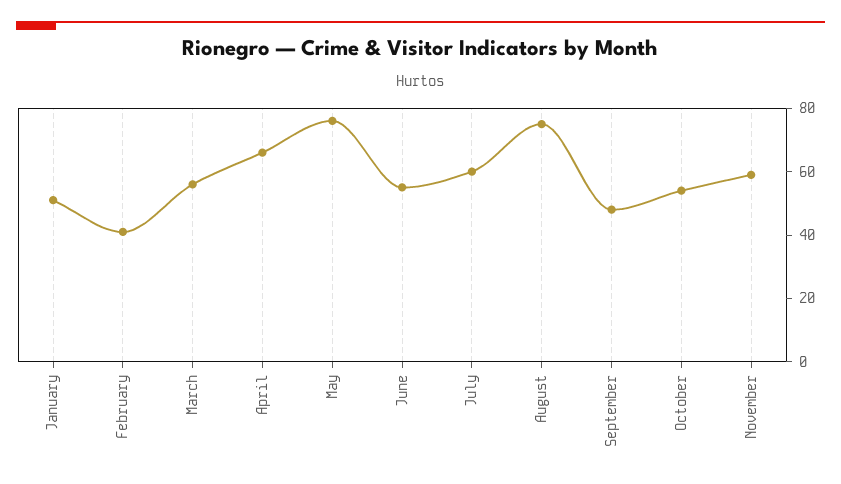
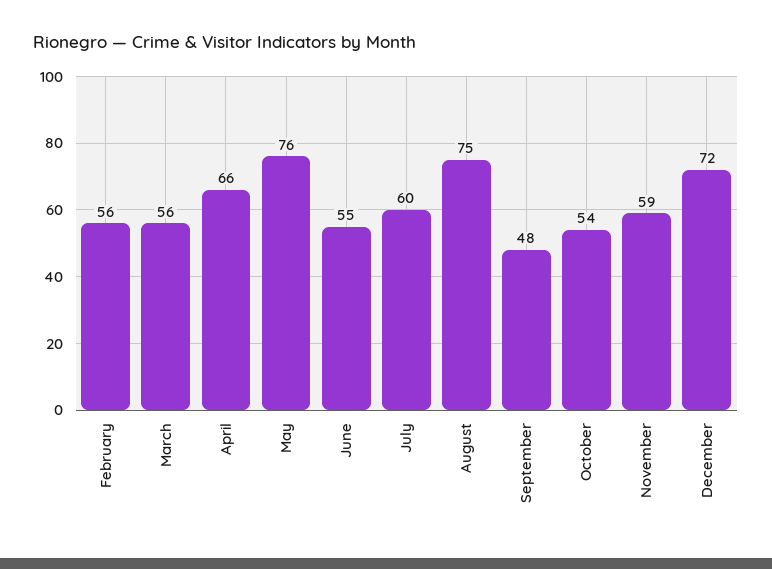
January: 50 -> none
February: 40 -> 56
December: none -> 72

